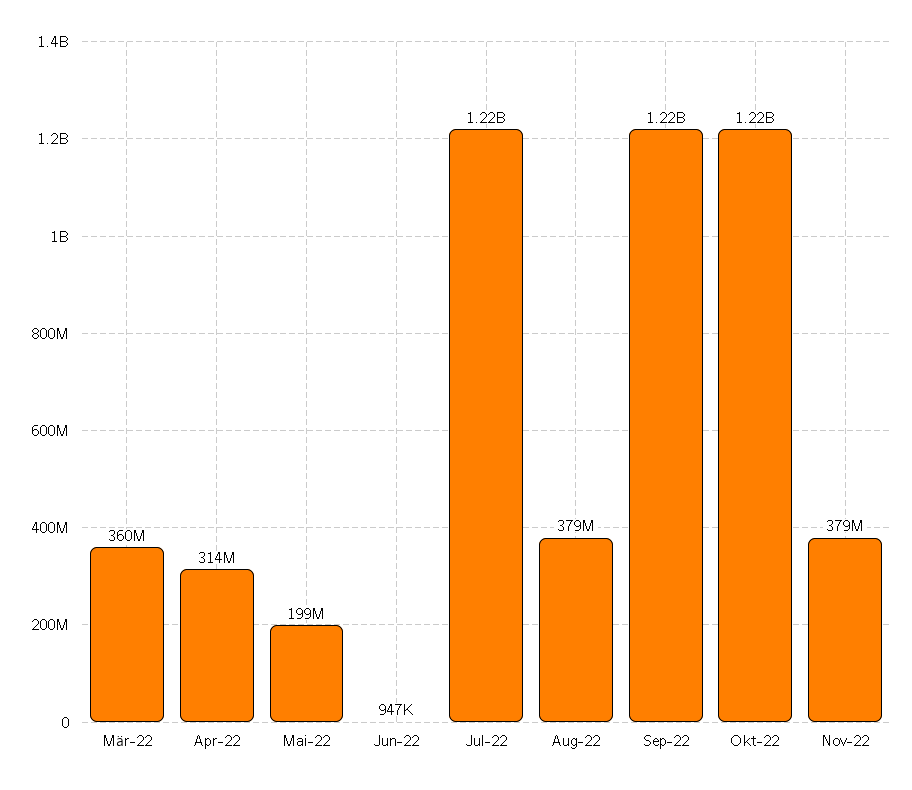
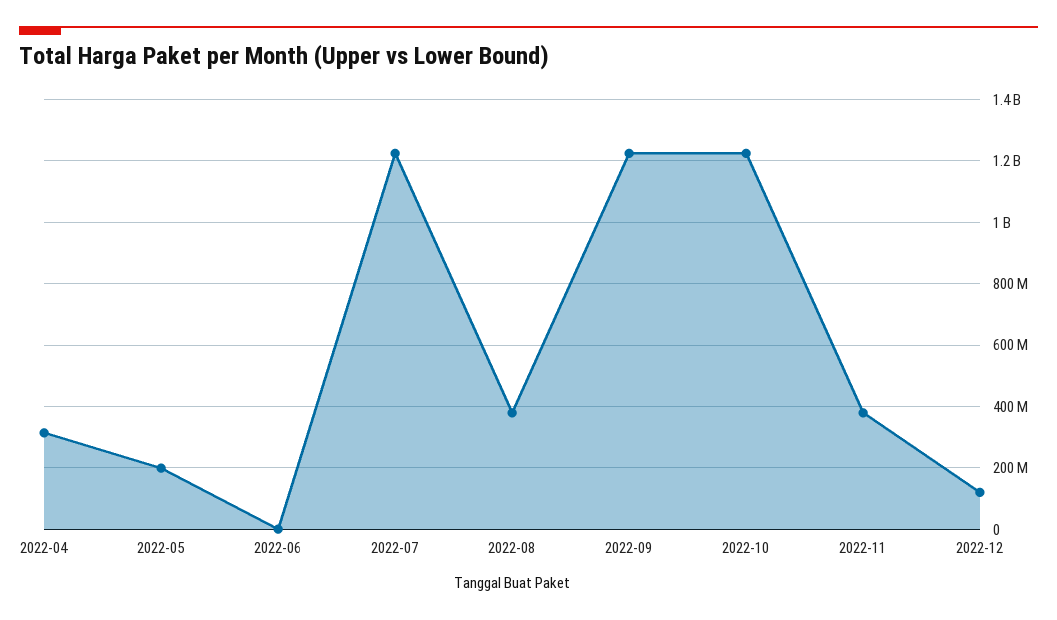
Mär-22: 360000000 -> none
2022-12: none -> 120000000

